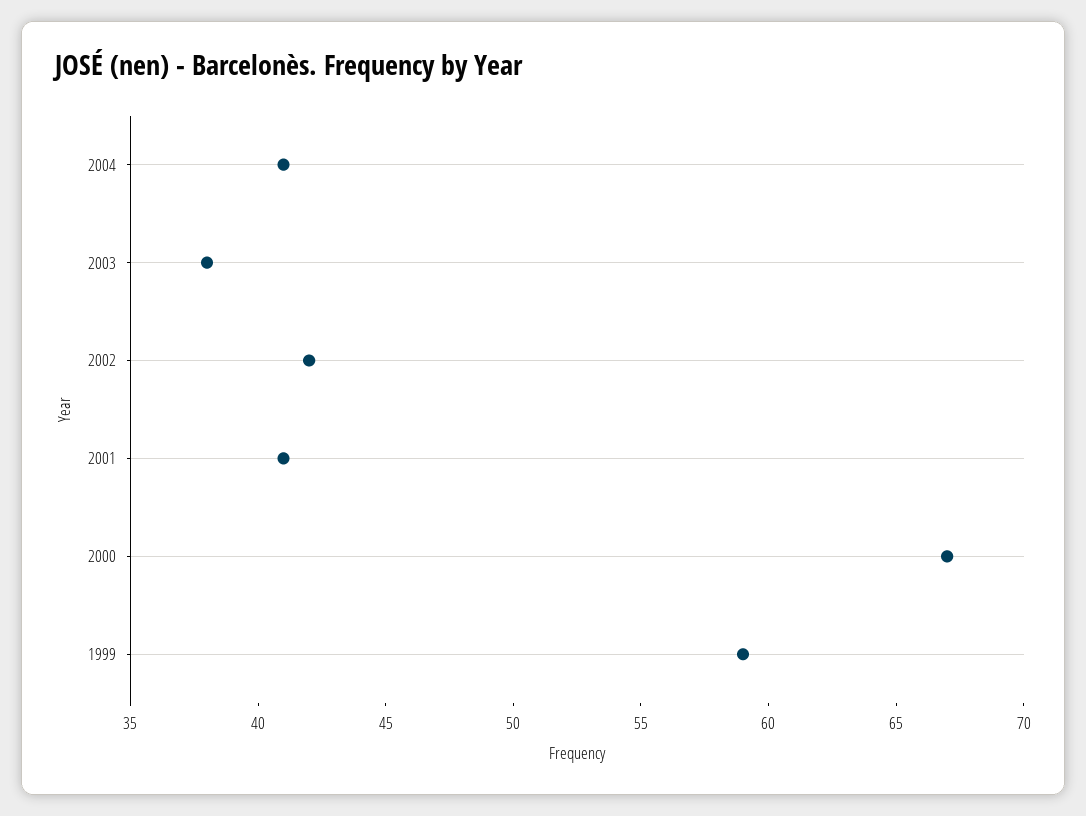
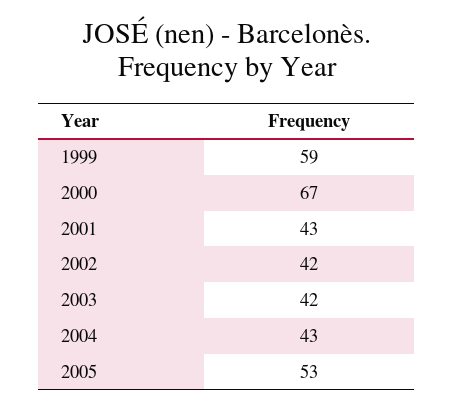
2004: 41 -> 43
2003: 38 -> 42
2001: 41 -> 43
2005: none -> 53

